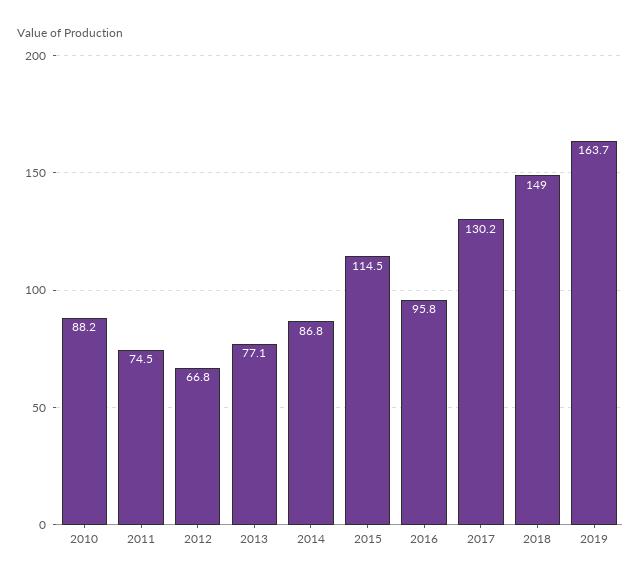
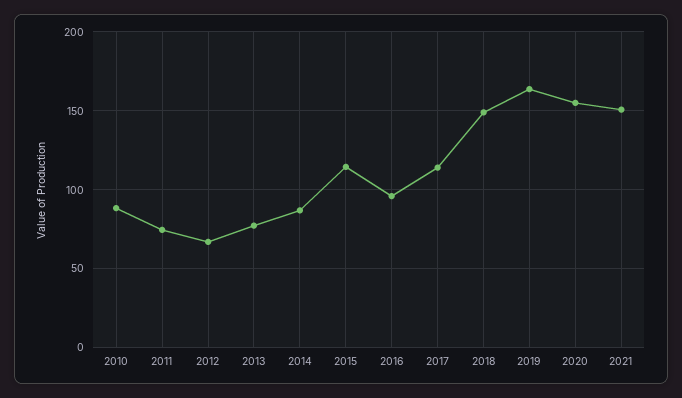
2017: 130.2 -> 115
2020: none -> 155
2021: none -> 150

